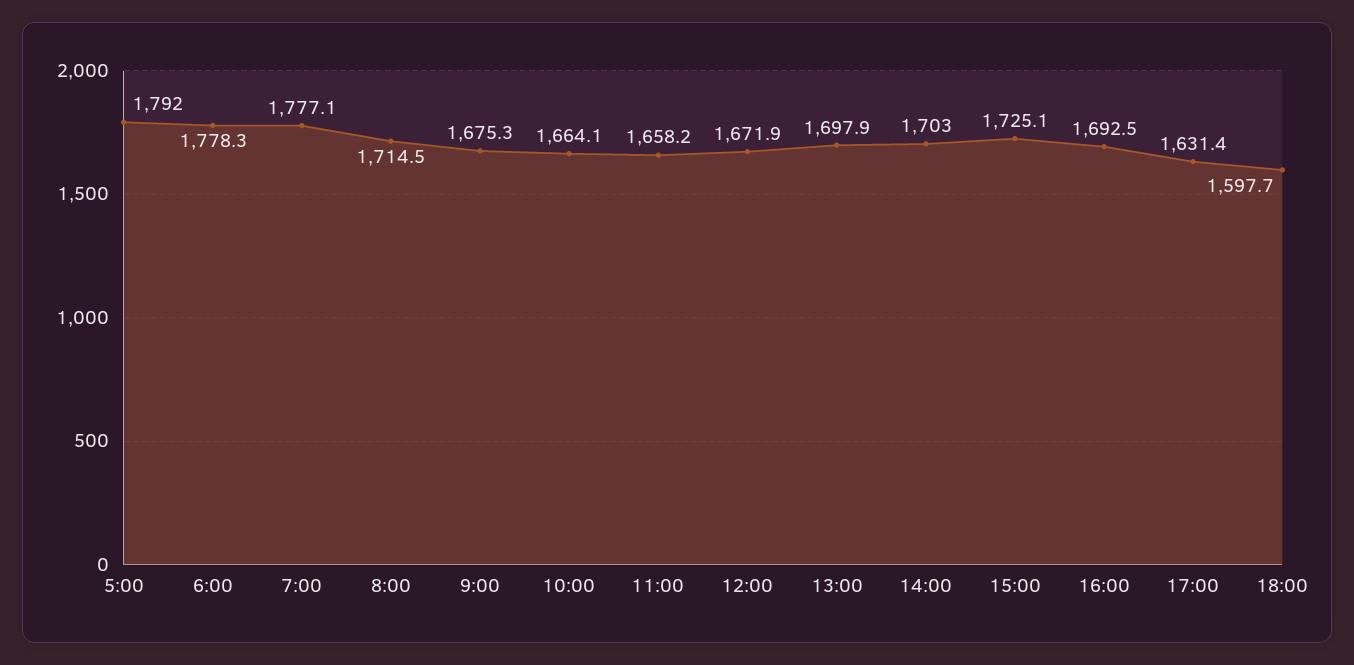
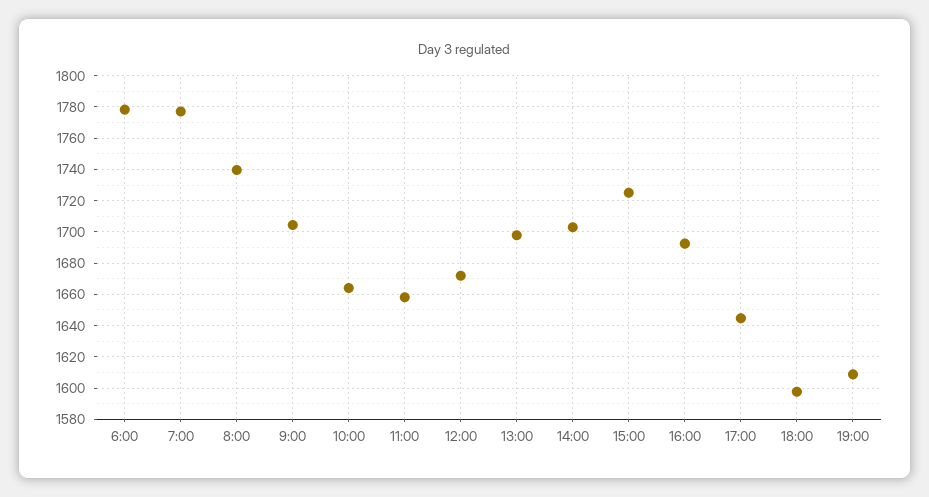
5:00: 1792 -> none
8:00: 1714.5 -> 1740
9:00: 1675.3 -> 1705
17:00: 1631.4 -> 1645
19:00: none -> 1610

